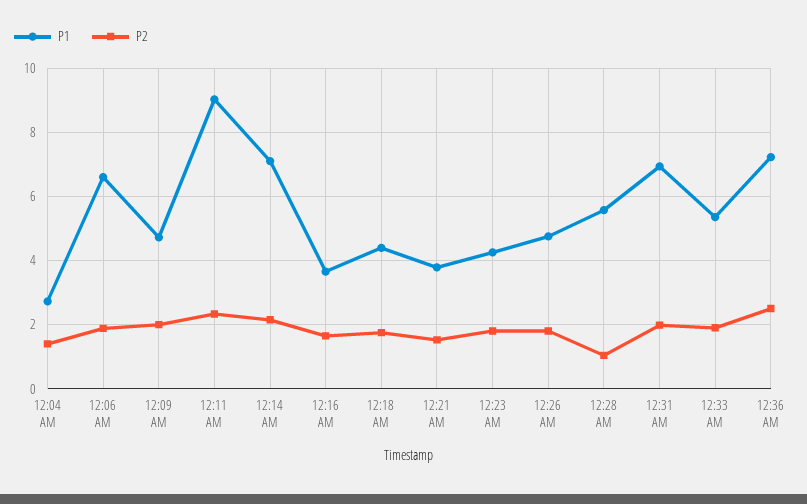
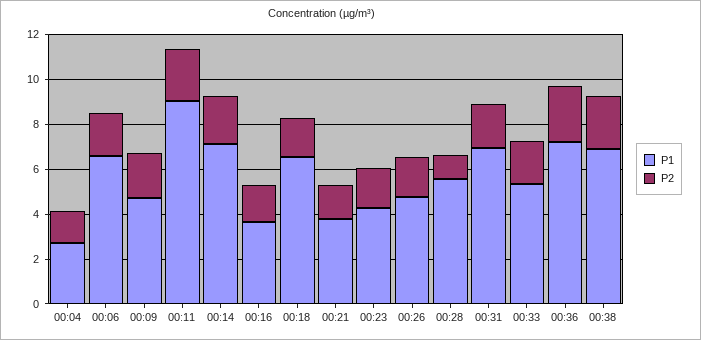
P1, 12:18 AM: 4.4 -> 6.5
P1, 00:38: none -> 7
P2, 00:38: none -> 2.5

